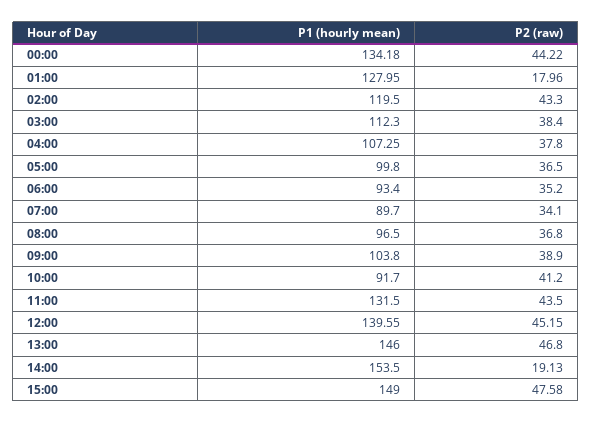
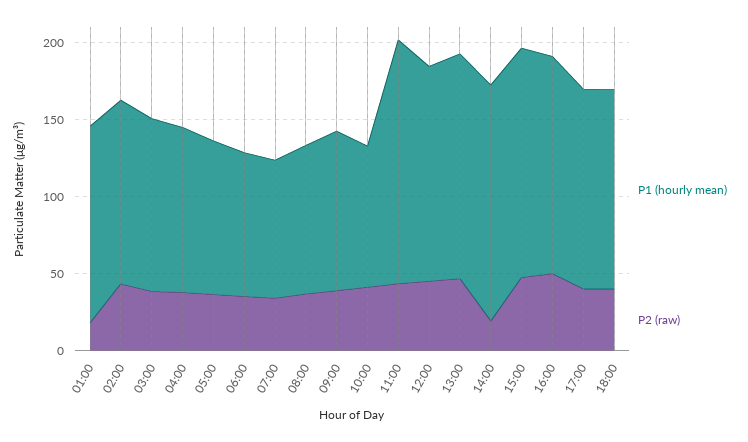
P1 (hourly mean), 00:00: 134.18 -> none
P2 (raw), 00:00: 44.22 -> none
P1 (hourly mean), 11:00: 131.5 -> 160
P1 (hourly mean), 16:00: none -> 140
P2 (raw), 16:00: none -> 50
P1 (hourly mean), 17:00: none -> 130
P2 (raw), 17:00: none -> 40
P1 (hourly mean), 18:00: none -> 130
P2 (raw), 18:00: none -> 40

